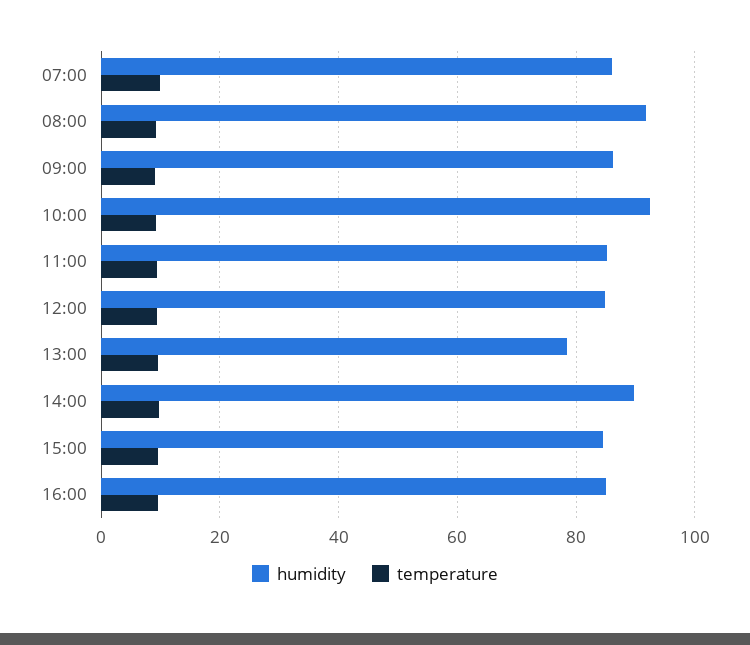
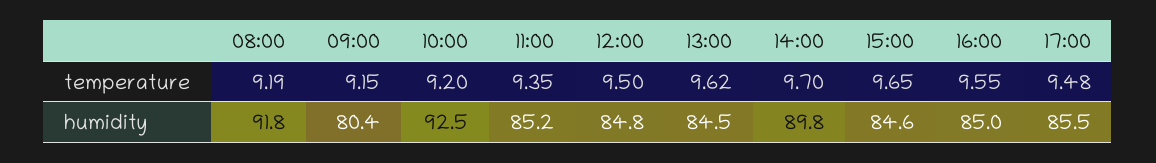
humidity, 07:00: 86 -> none
temperature, 07:00: 10 -> none
humidity, 09:00: 86 -> 80.4
humidity, 13:00: 78 -> 84.5
temperature, 17:00: none -> 9.48
humidity, 17:00: none -> 85.5

